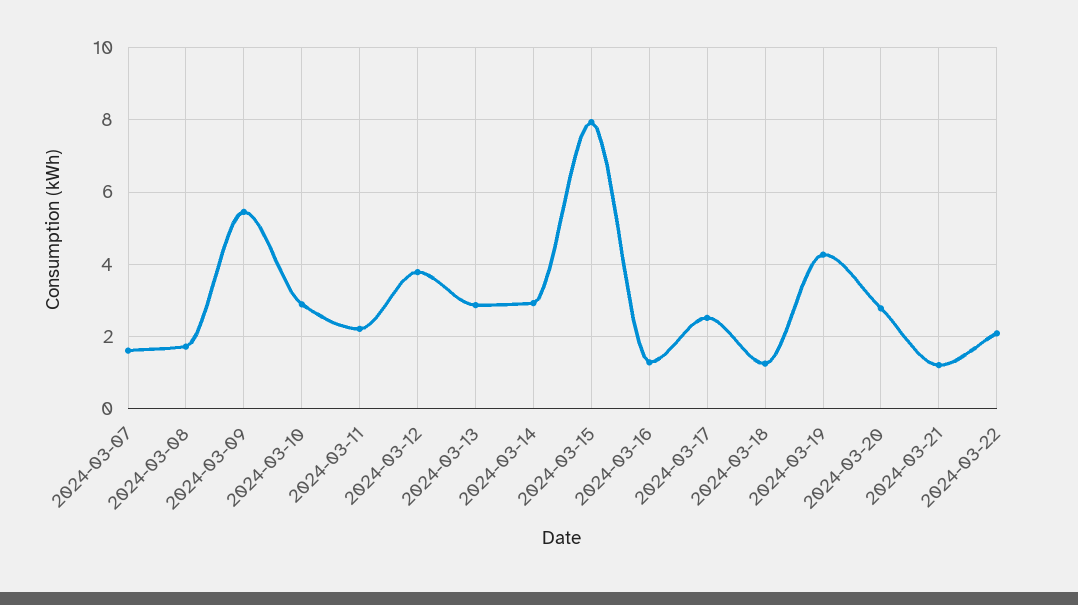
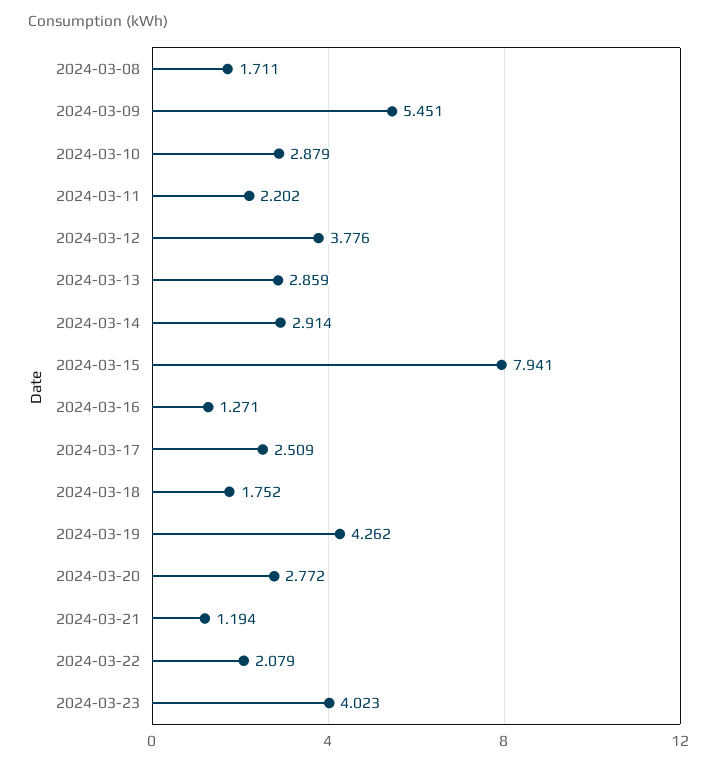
2024-03-07: 1.6 -> none
2024-03-18: 1.2 -> 1.752
2024-03-23: none -> 4.023

